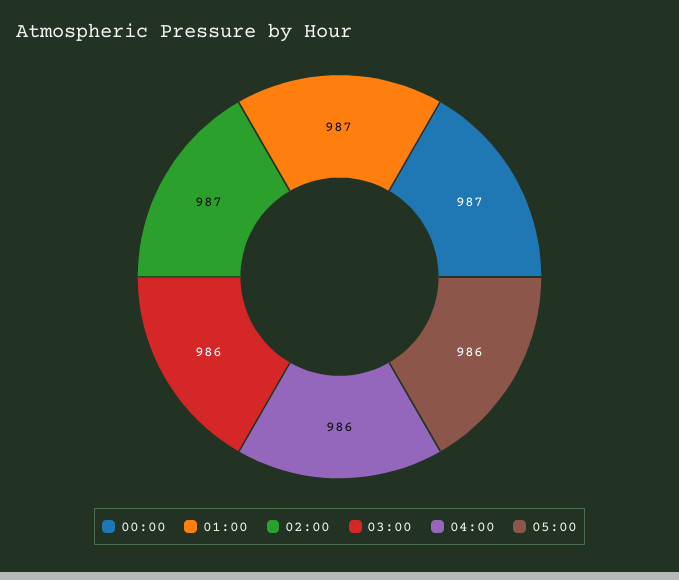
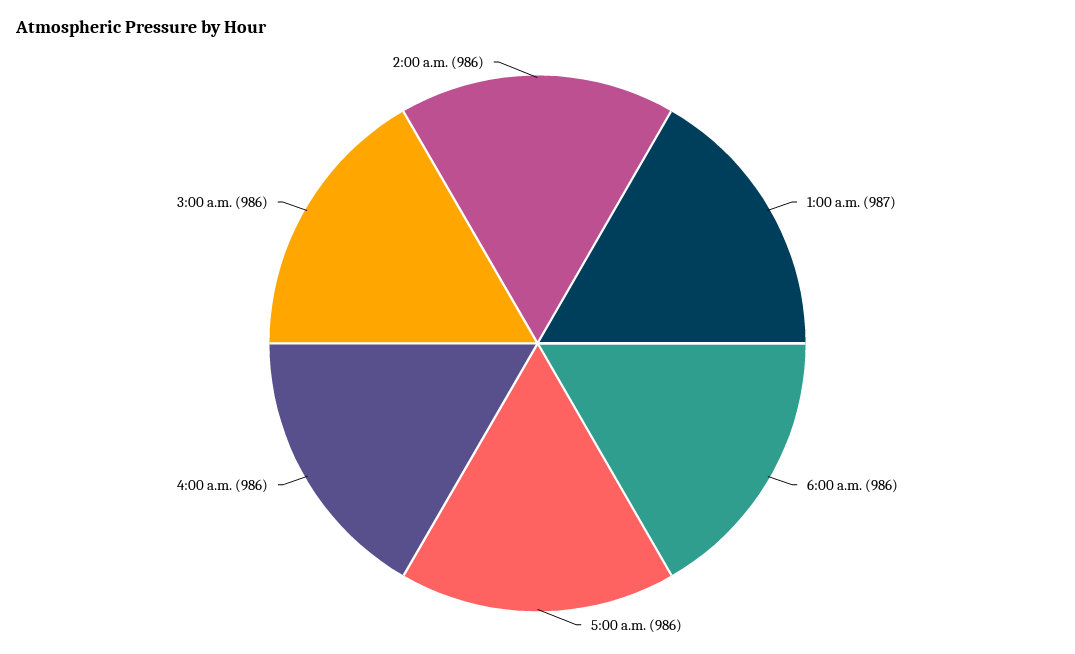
00:00: 987 -> none
02:00: 987 -> 986
6:00 a.m.: none -> 986

